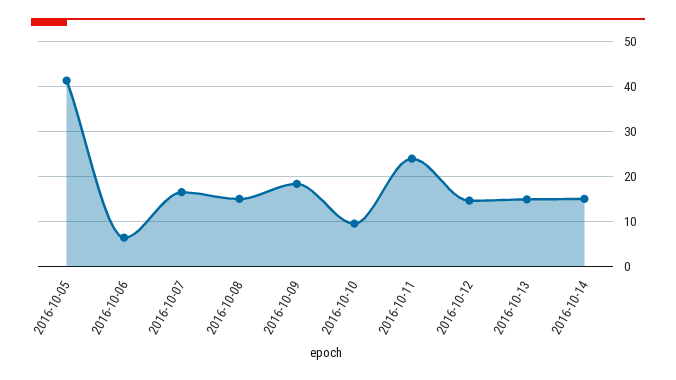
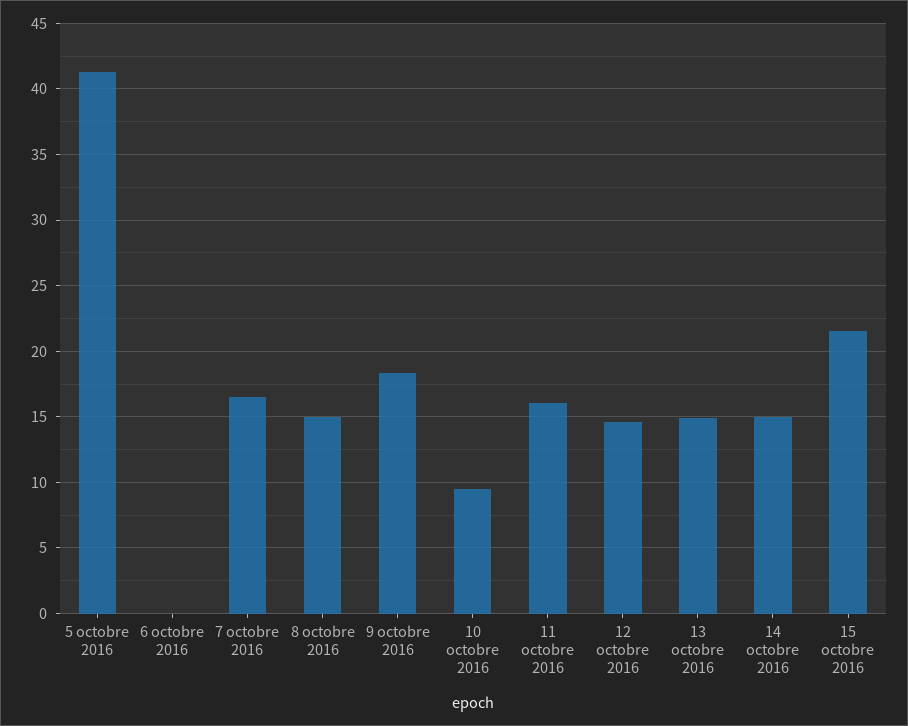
2016-10-06: 6 -> 0
2016-10-11: 24 -> 16
15 octobre 2016: none -> 21.5

